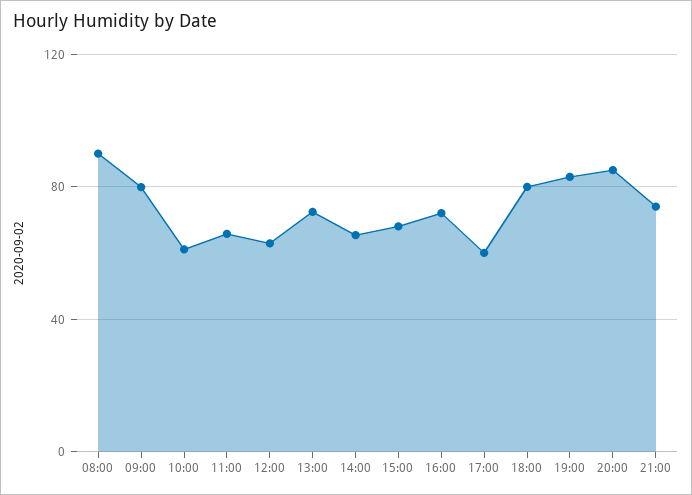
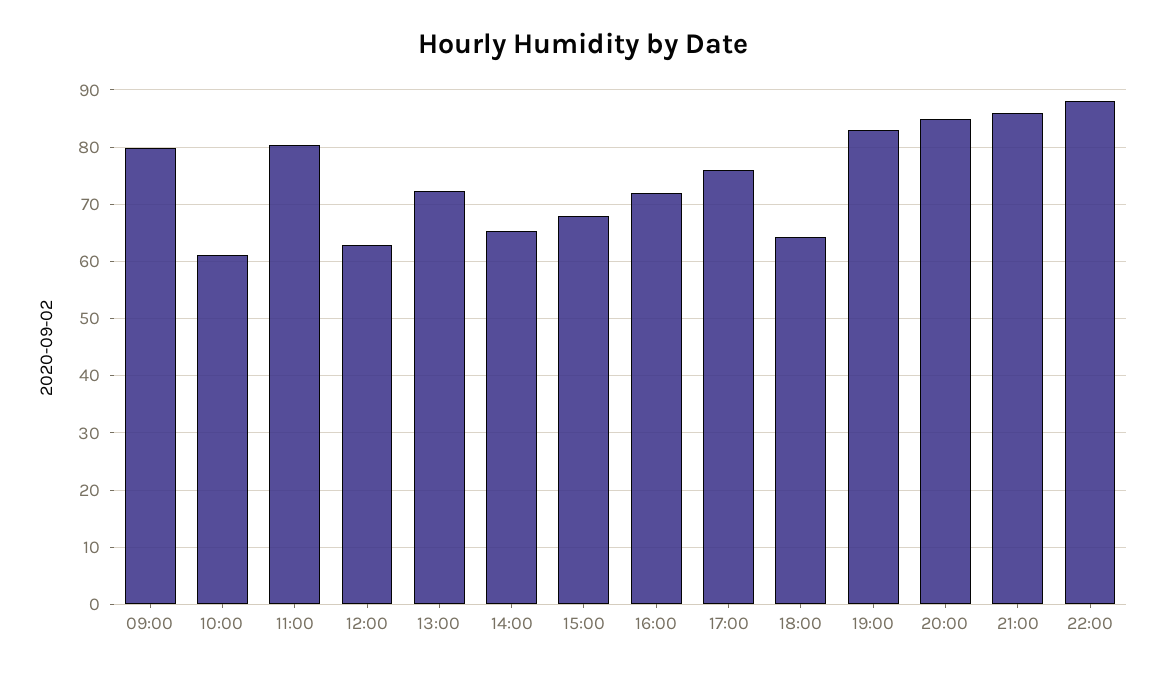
08:00: 90 -> none
11:00: 65 -> 80
17:00: 60 -> 76
18:00: 80 -> 64
21:00: 75 -> 86
22:00: none -> 88

